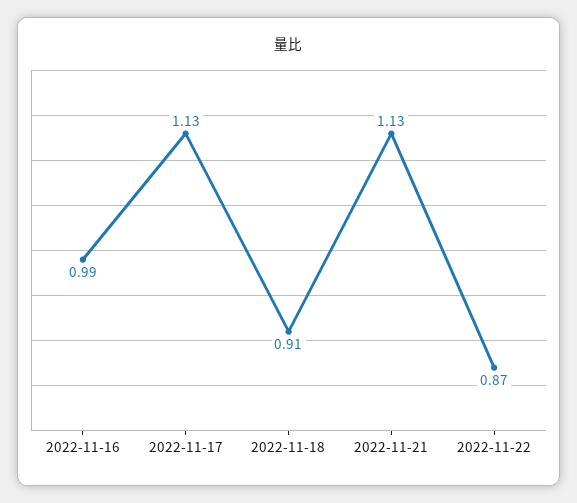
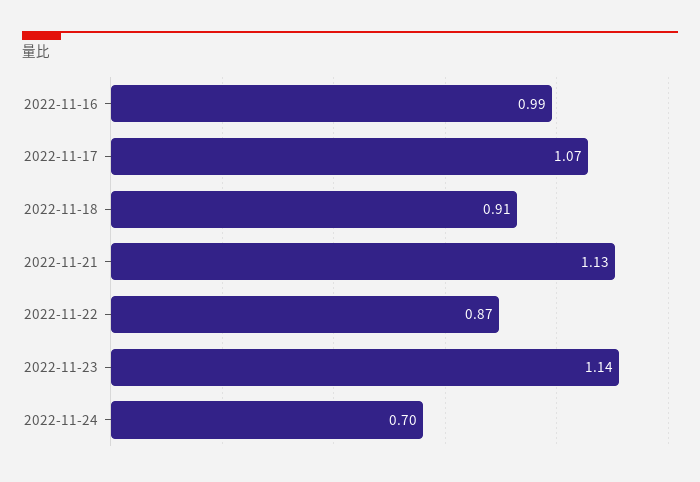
2022-11-17: 1.13 -> 1.07
2022-11-23: none -> 1.14
2022-11-24: none -> 0.7

